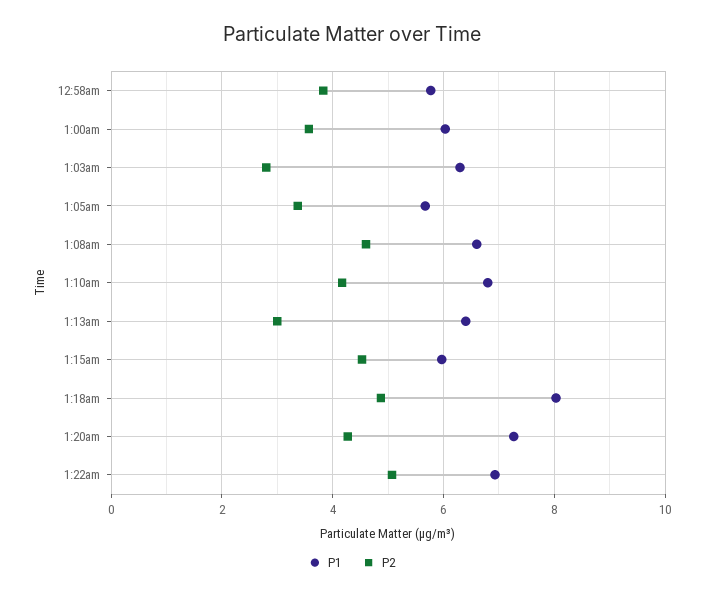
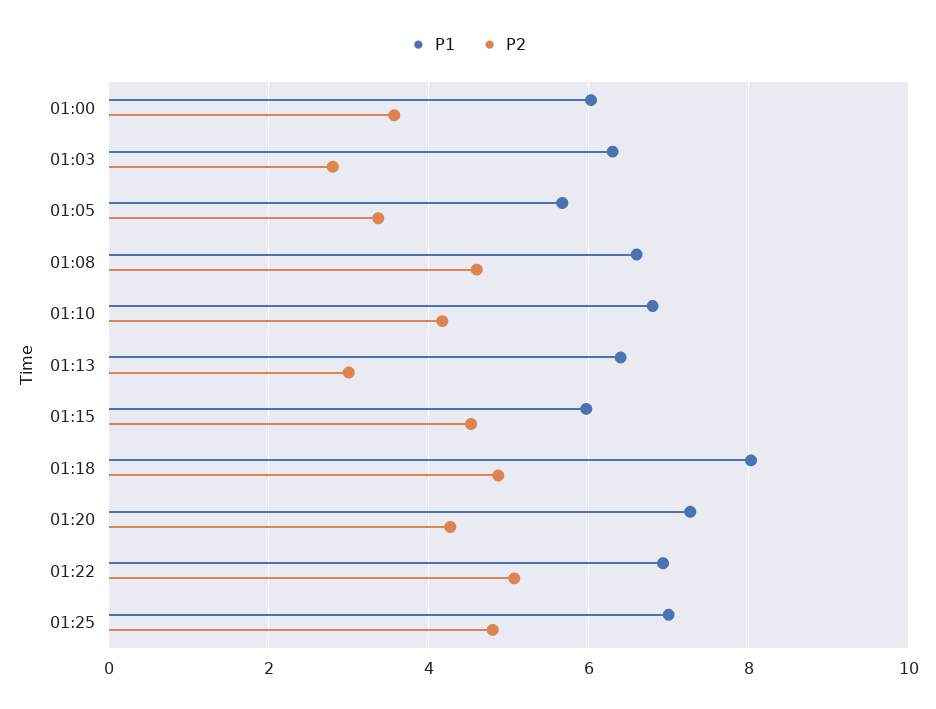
P1, 12:58am: 5.8 -> none
P2, 12:58am: 3.8 -> none
P1, 01:25: none -> 7
P2, 01:25: none -> 4.8

